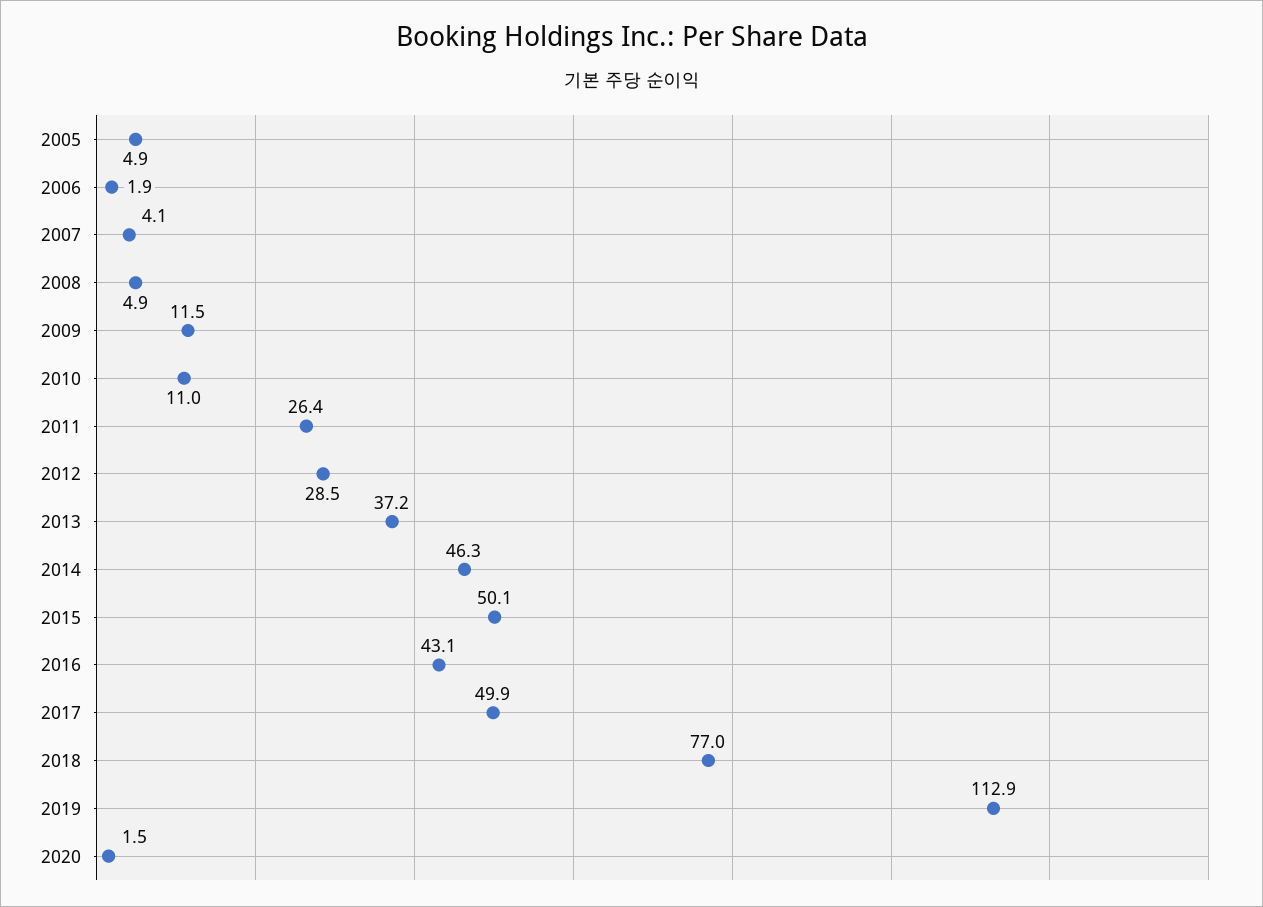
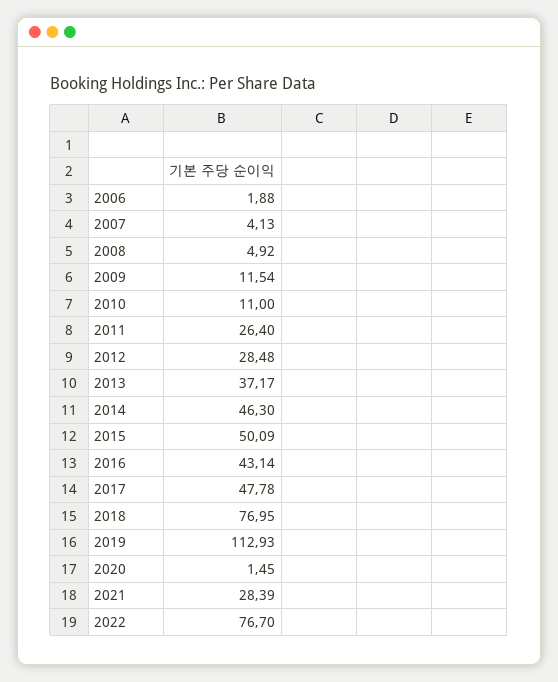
2005: 4.9 -> none
2017: 49.9 -> 47.78
2021: none -> 28.39
2022: none -> 76.7

